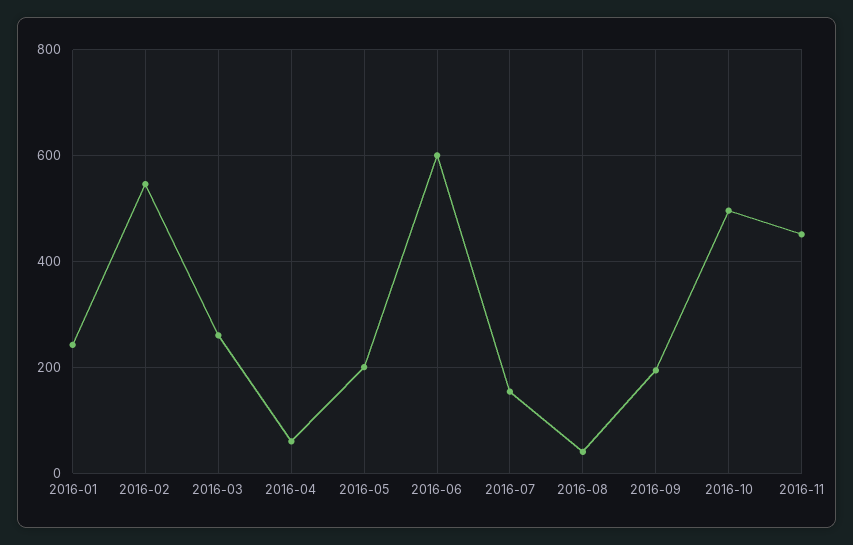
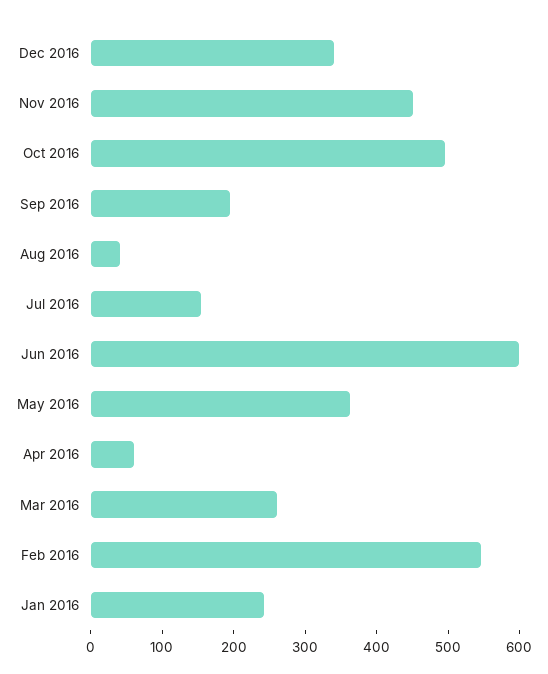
2016-05: 200 -> 360
Dec 2016: none -> 340

